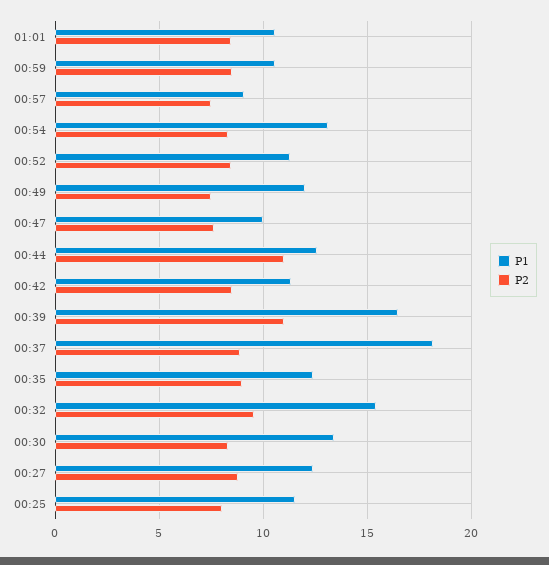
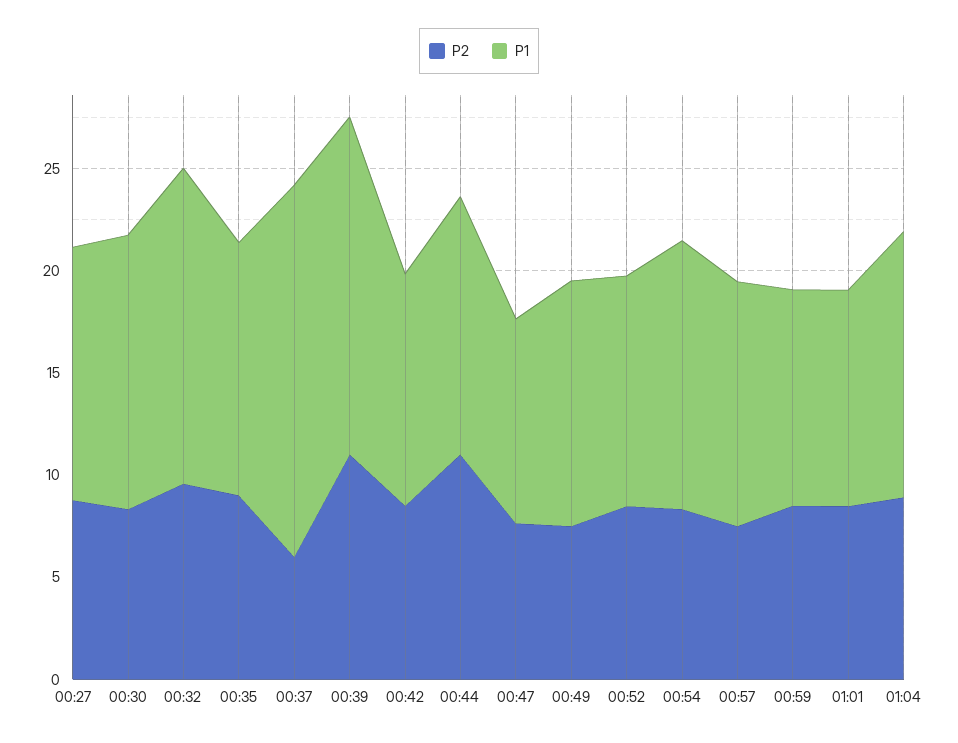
P1, 00:57: 9 -> 12
P2, 00:37: 9 -> 6
P1, 00:25: 11.5 -> none
P2, 00:25: 8 -> none
P2, 01:04: none -> 9
P1, 01:04: none -> 13

